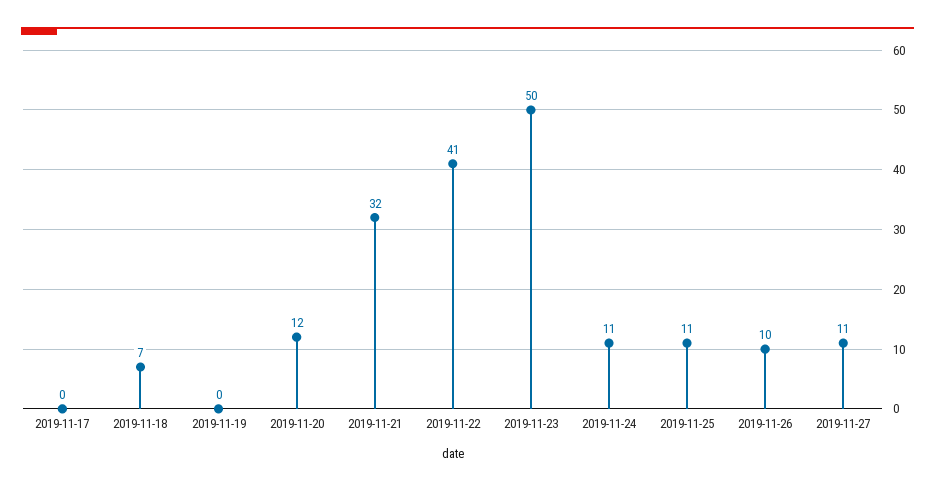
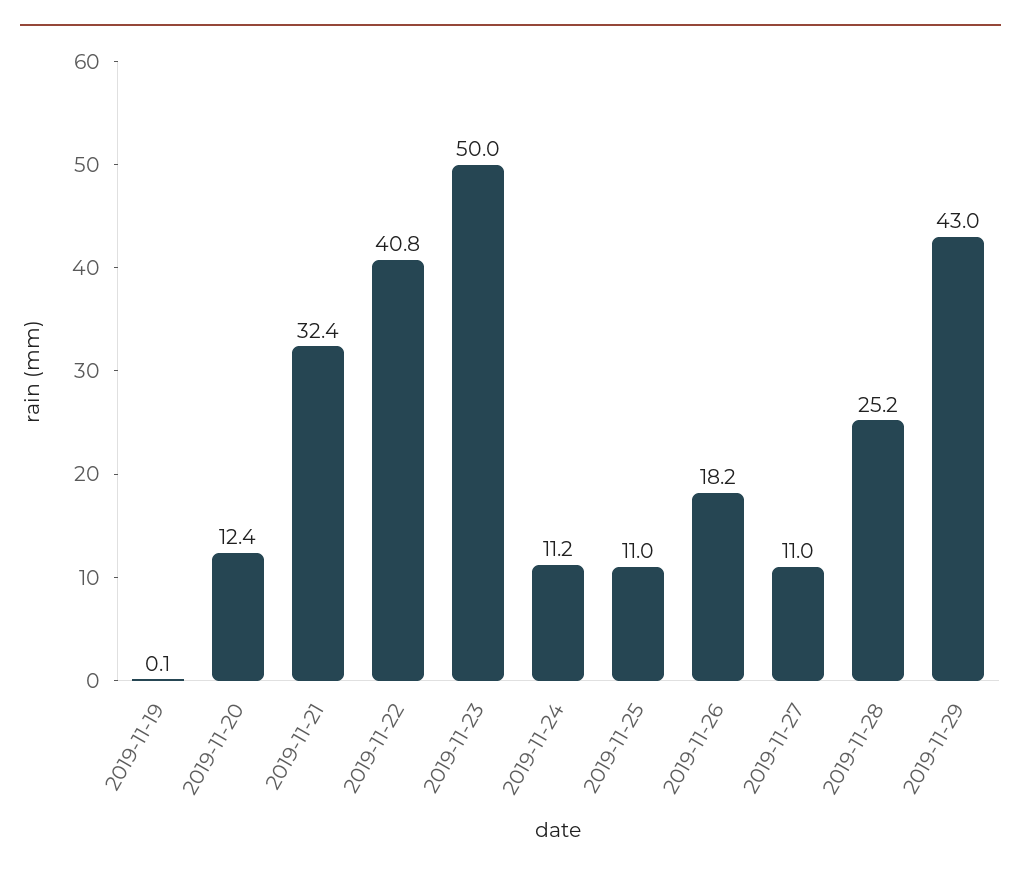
2019-11-17: 0 -> none
2019-11-18: 7 -> none
2019-11-26: 10 -> 18.2
2019-11-28: none -> 25.2
2019-11-29: none -> 43

